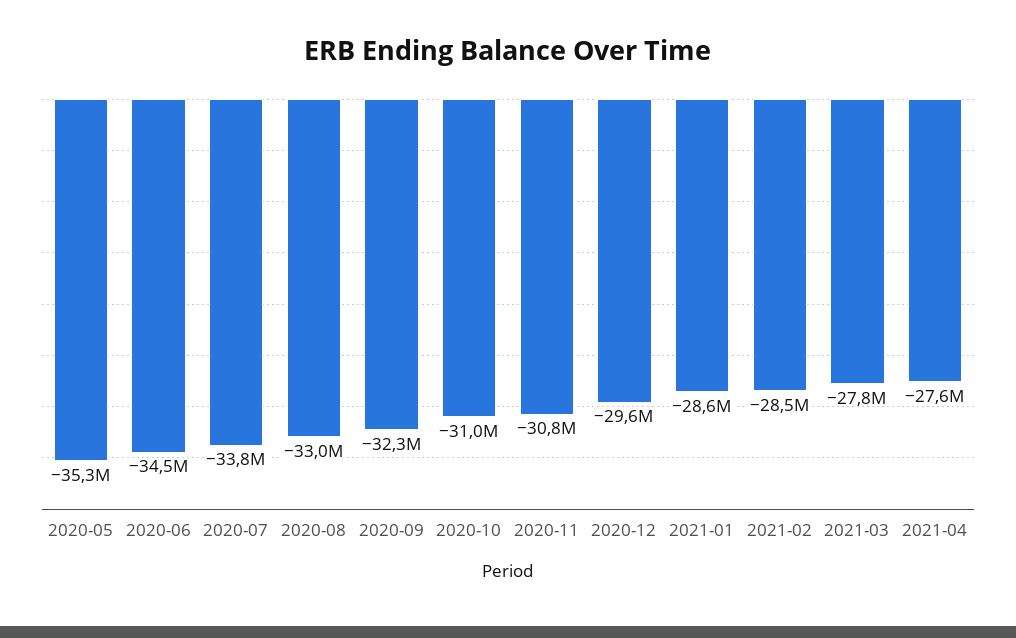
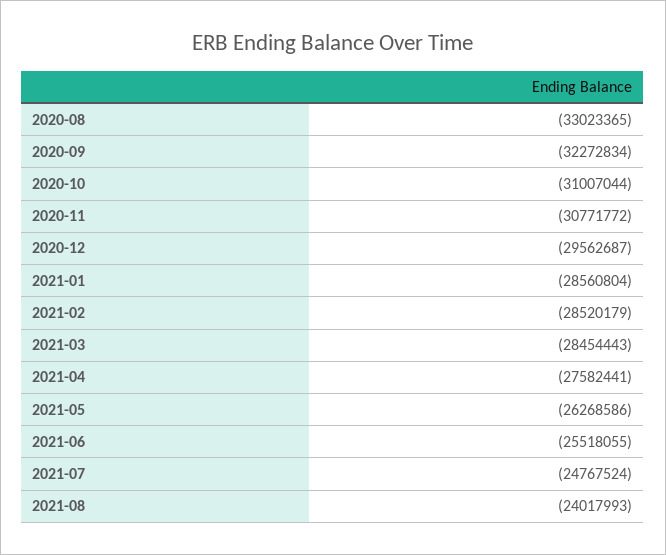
2020-05: -35300000 -> none
2020-06: -34500000 -> none
2020-07: -33800000 -> none
2021-03: -27800000 -> -28454443
2021-05: none -> -26268586
2021-06: none -> -25518055
2021-07: none -> -24767524
2021-08: none -> -24017993

